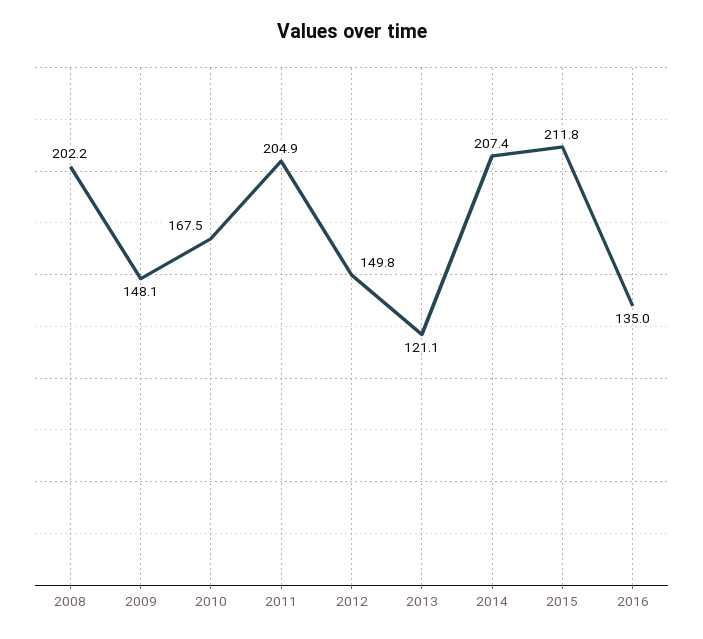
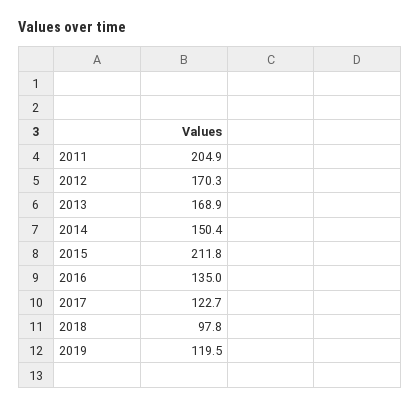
2008: 202.2 -> none
2009: 148.1 -> none
2010: 167.5 -> none
2012: 149.8 -> 170.3
2013: 121.1 -> 168.9
2014: 207.4 -> 150.4
2017: none -> 122.7
2018: none -> 97.8
2019: none -> 119.5

